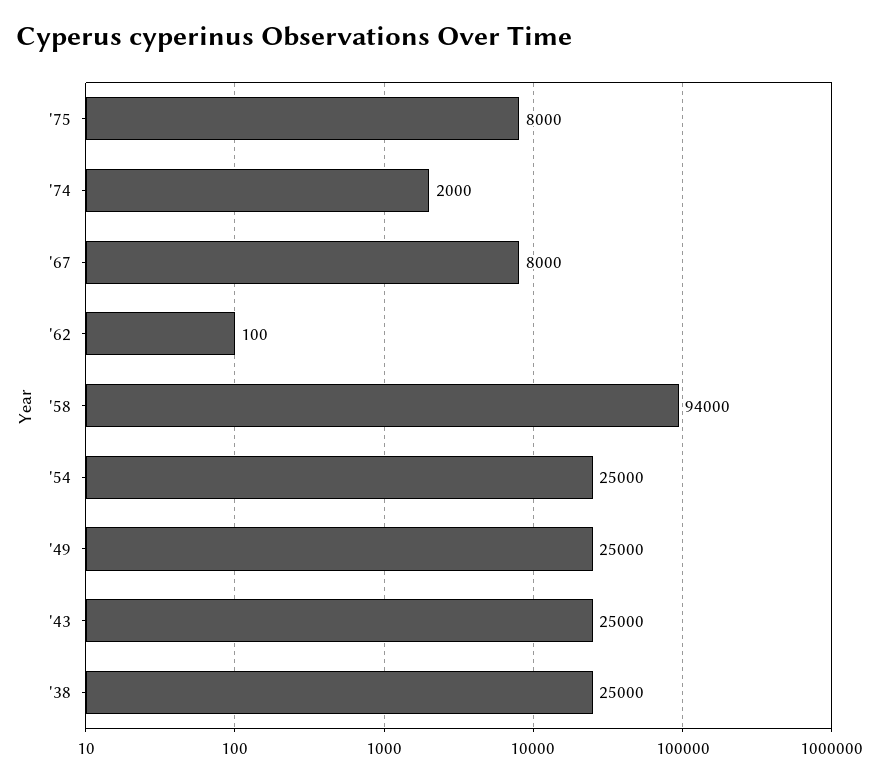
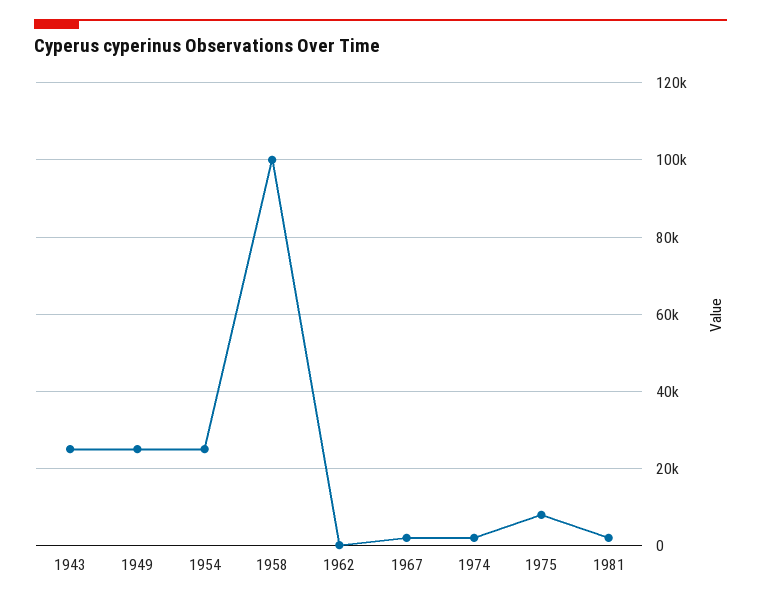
'67: 8000 -> 2000
'58: 94000 -> 100000
'38: 25000 -> none
1981: none -> 2000

